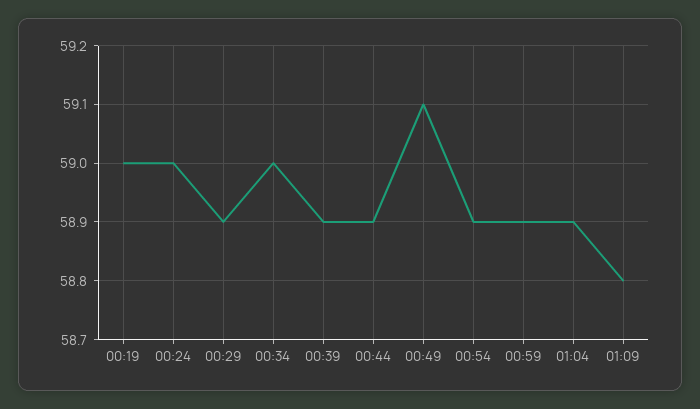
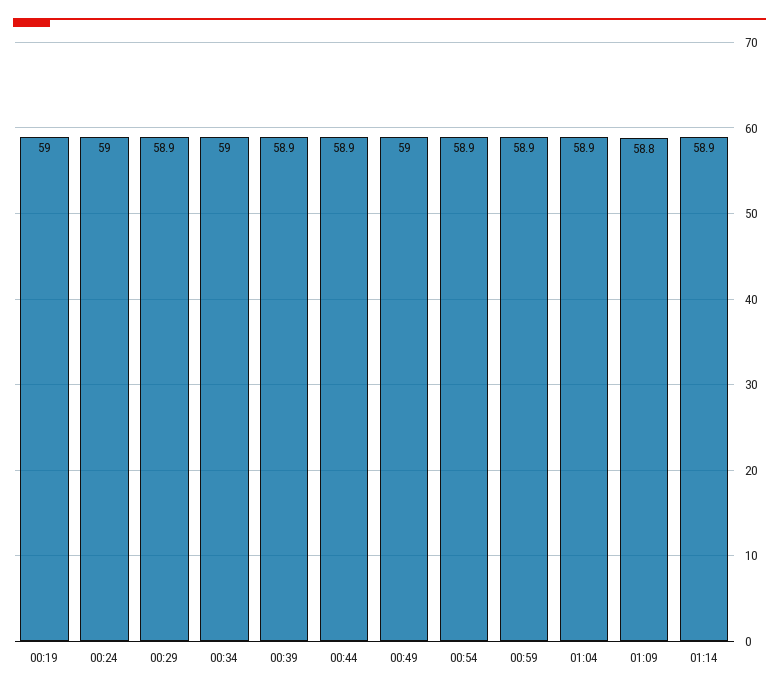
00:49: 59.1 -> 59
01:14: none -> 58.9

